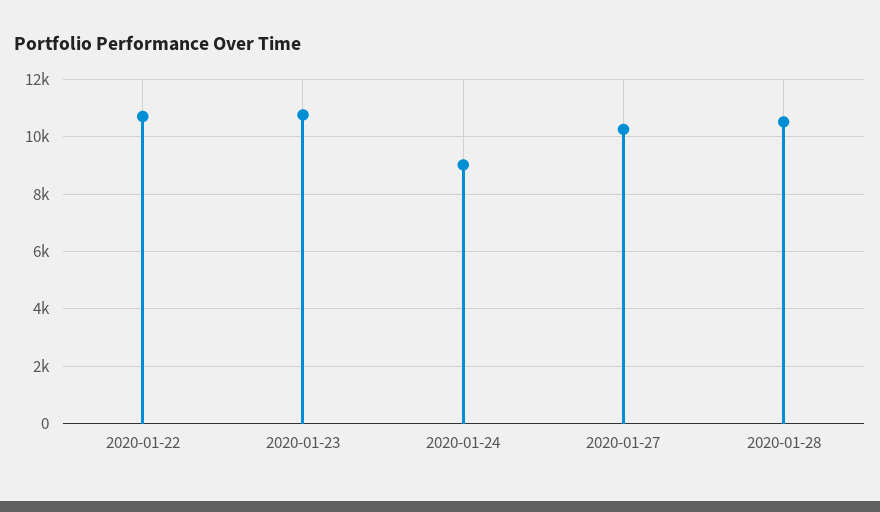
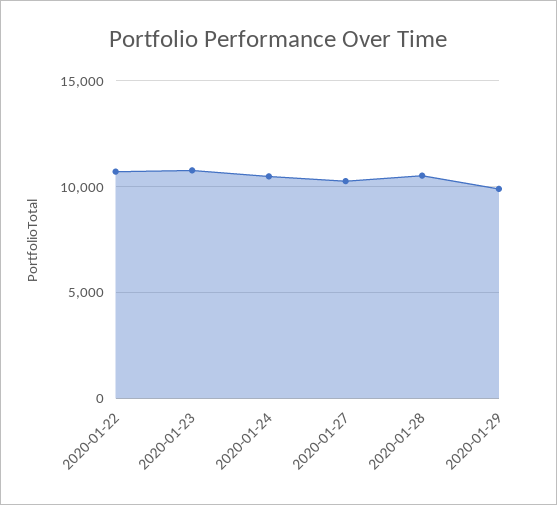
2020-01-24: 9000 -> 10500
2020-01-29: none -> 10000

